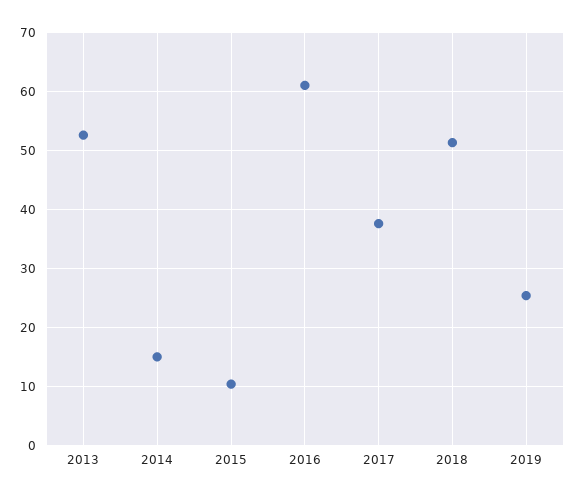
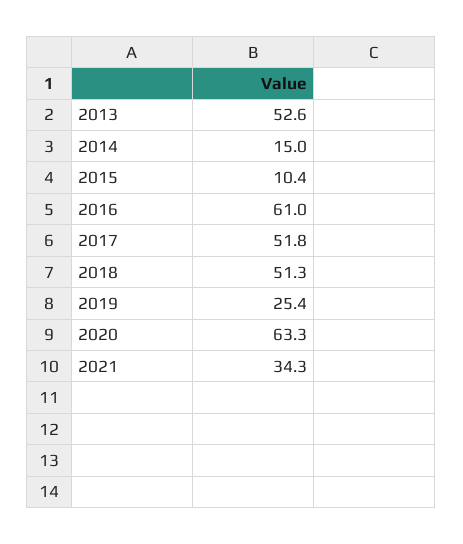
2017: 38 -> 51.8
2020: none -> 63.3
2021: none -> 34.3

